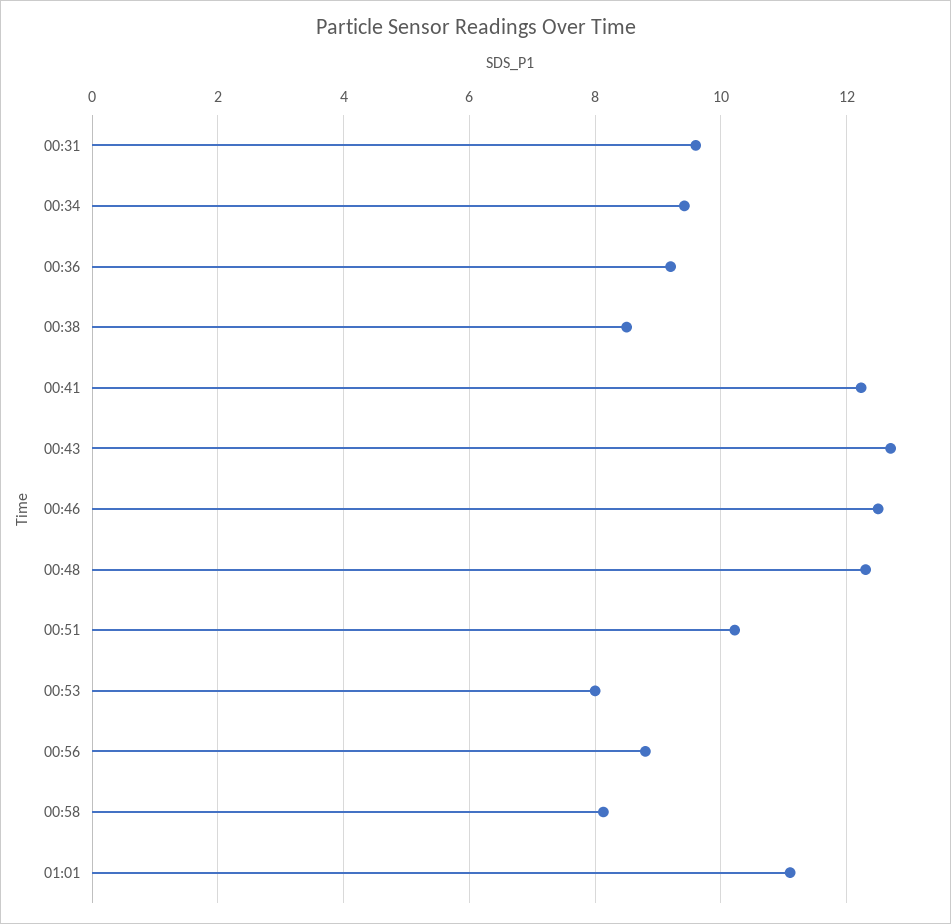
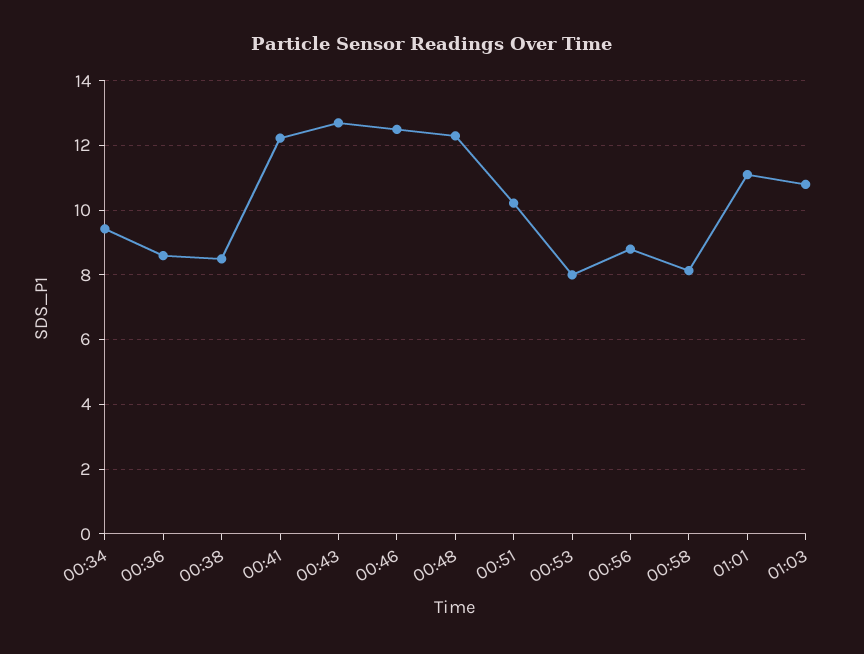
00:31: 9.6 -> none
00:36: 9.2 -> 8.6
01:03: none -> 10.8

